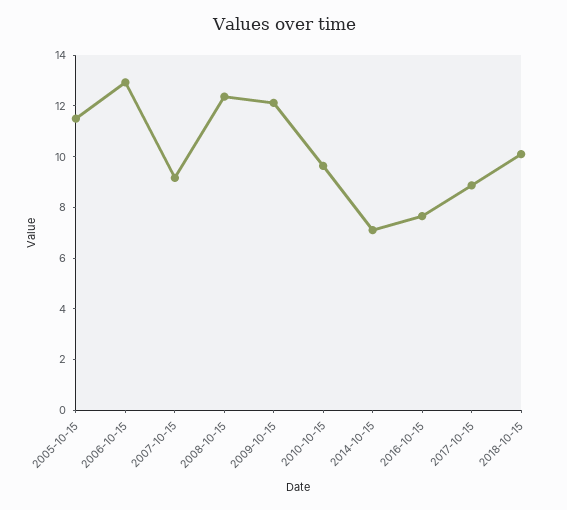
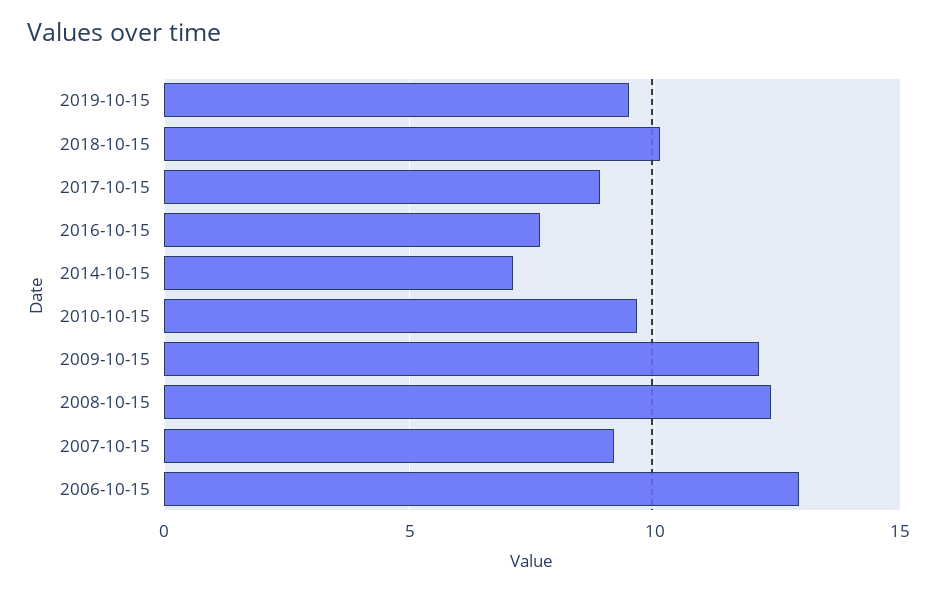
2005-10-15: 11.5 -> none
2019-10-15: none -> 9.5

